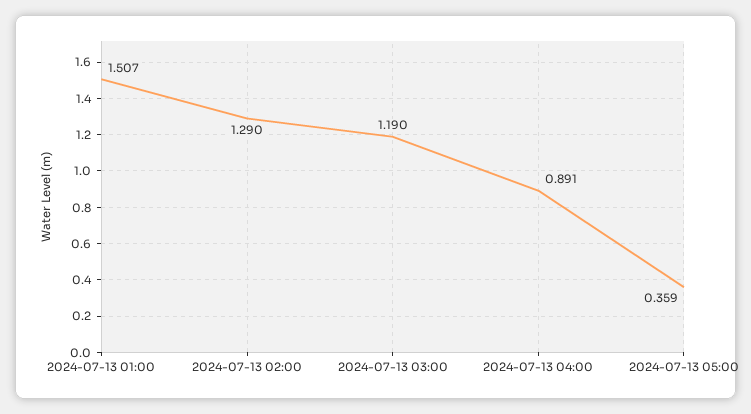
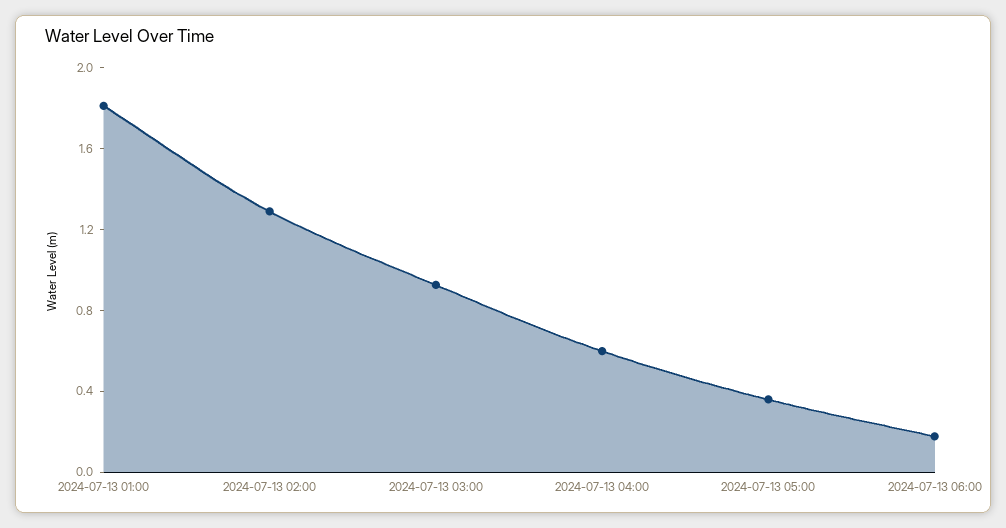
2024-07-13 01:00: 1.507 -> 1.8
2024-07-13 03:00: 1.19 -> 0.9
2024-07-13 04:00: 0.891 -> 0.6
2024-07-13 06:00: none -> 0.2

